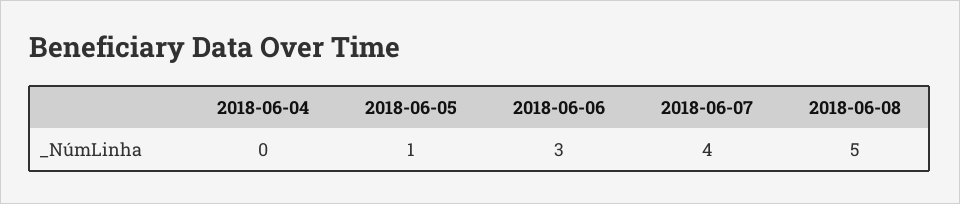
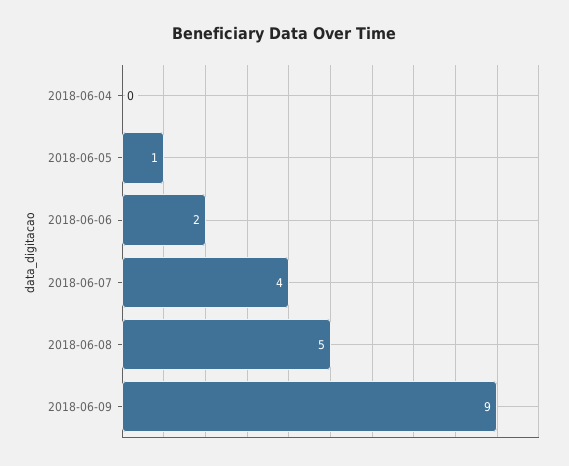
2018-06-06: 3 -> 2
2018-06-09: none -> 9

